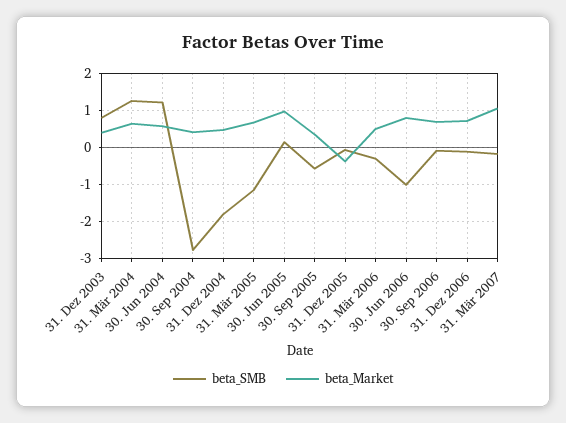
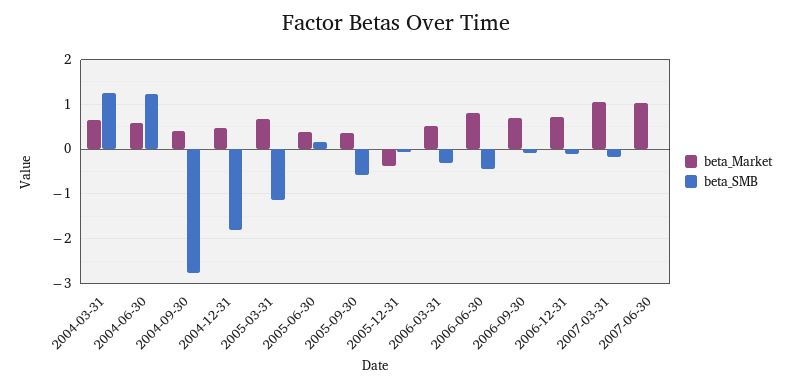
beta_SMB, 31. Dez 2003: 0.8 -> none
beta_Market, 31. Dez 2003: 0.4 -> none
beta_Market, 30. Jun 2005: 1 -> 0.4
beta_SMB, 30. Jun 2006: -1 -> -0.4
beta_Market, 2007-06-30: none -> 1
beta_SMB, 2007-06-30: none -> 0

